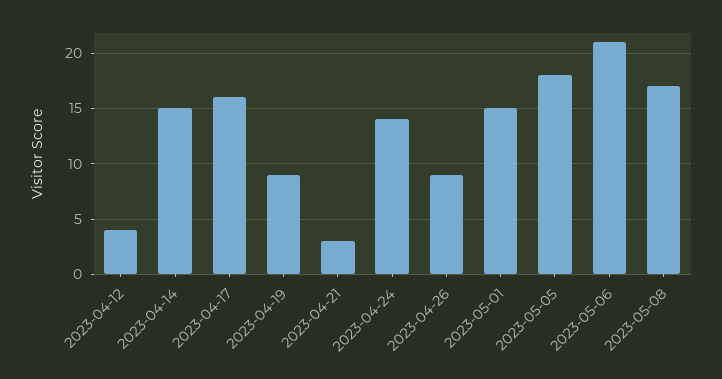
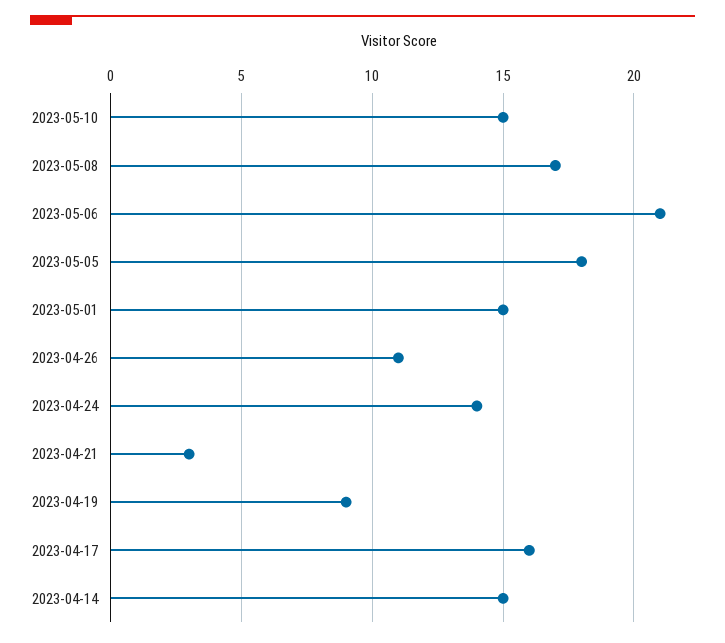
2023-04-12: 4 -> none
2023-04-26: 9 -> 11
2023-05-10: none -> 15

